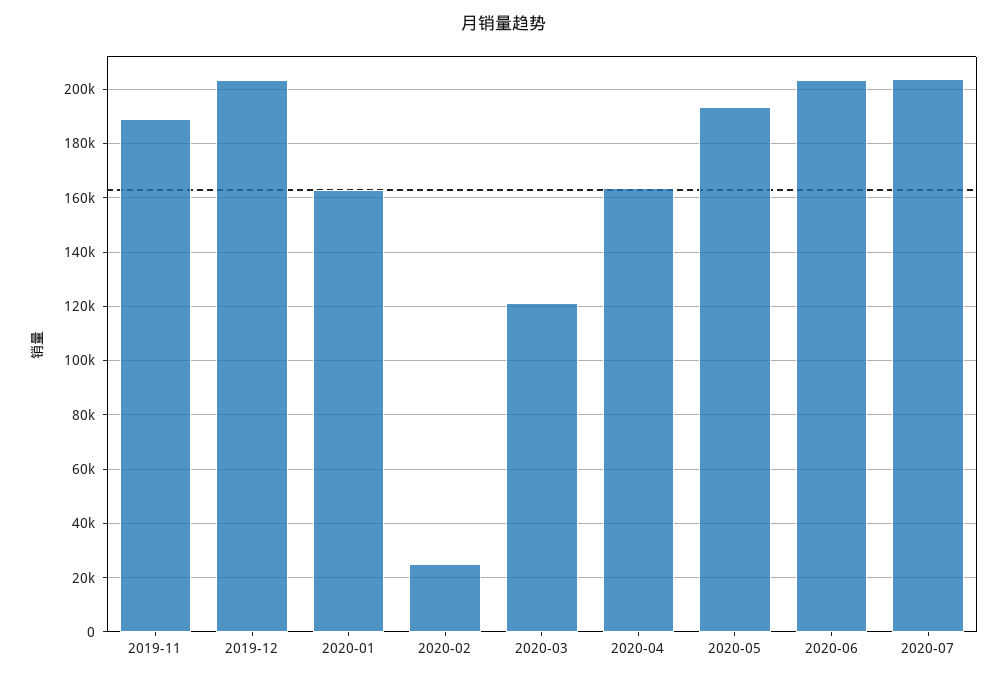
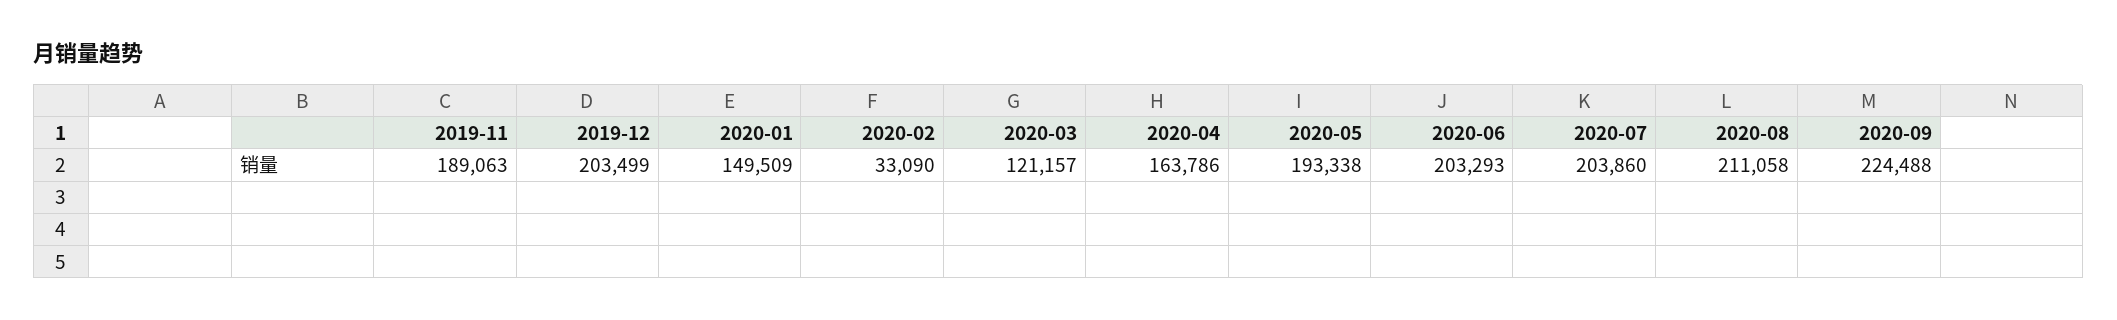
2020-01: 162500 -> 149509
2020-02: 25000 -> 33090
2020-08: none -> 211058
2020-09: none -> 224488

